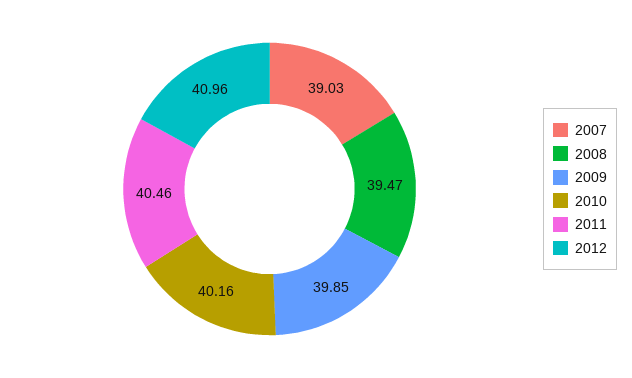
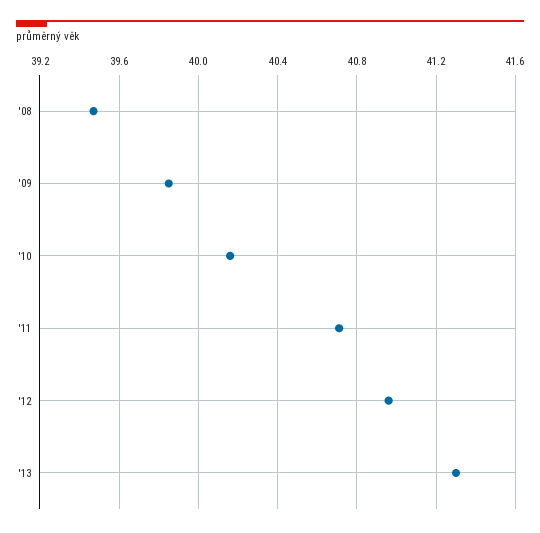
2007: 39.03 -> none
2011: 40.46 -> 40.7
'13: none -> 41.3

